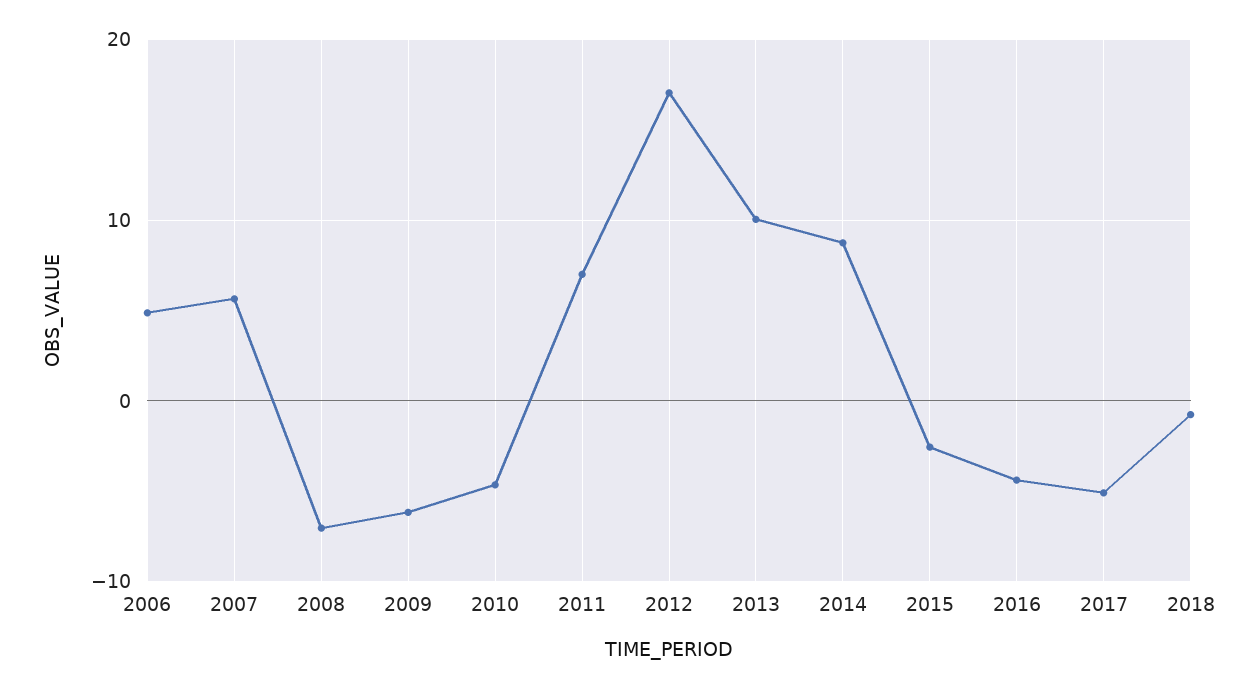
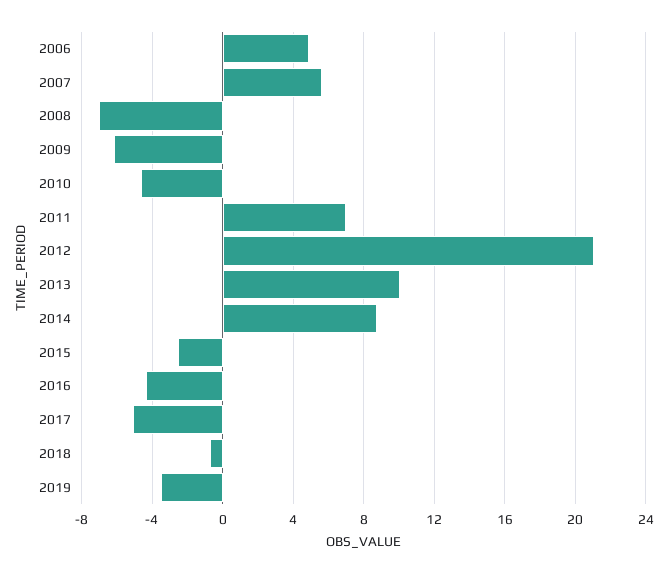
2012: 17 -> 21
2019: none -> -3.5

